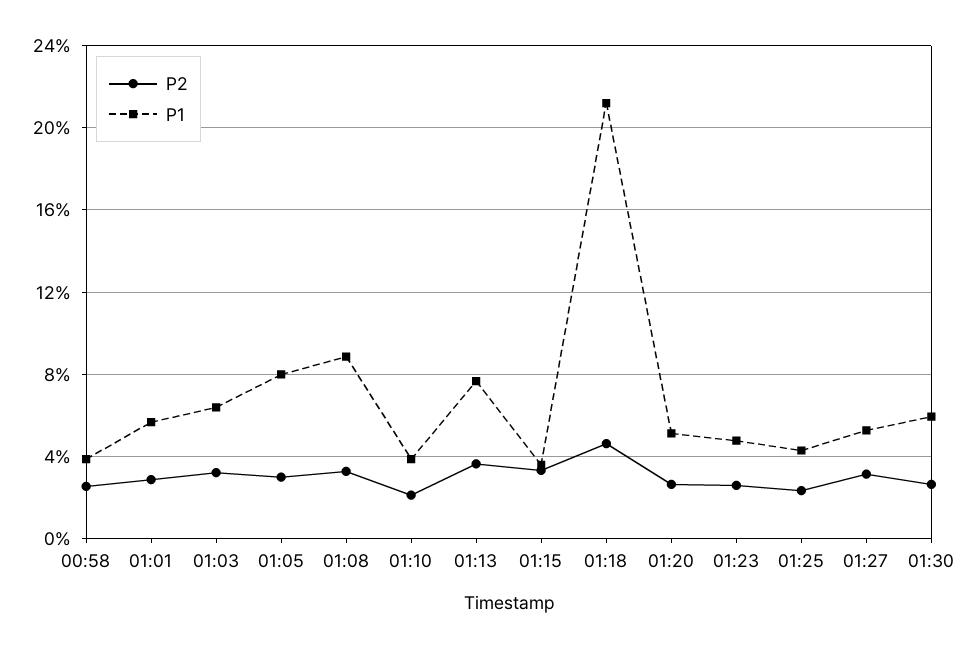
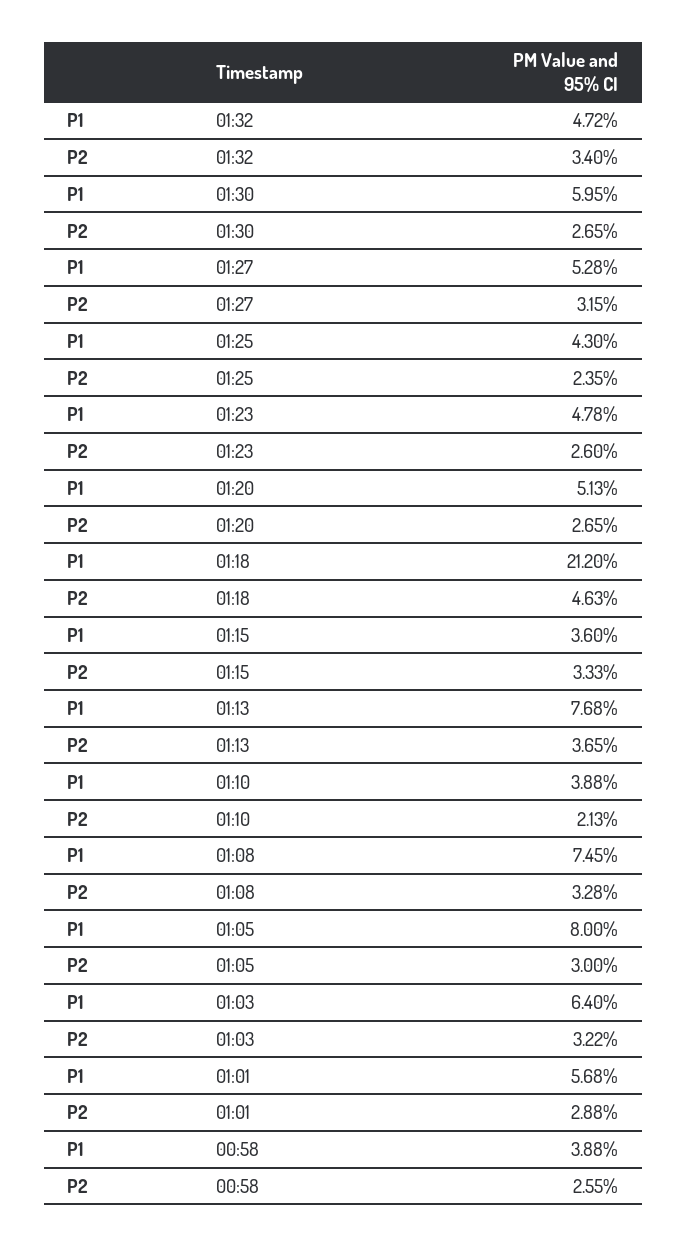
P1, 01:08: 9 -> 7.45
P1, 01:32: none -> 4.72
P2, 01:32: none -> 3.4

